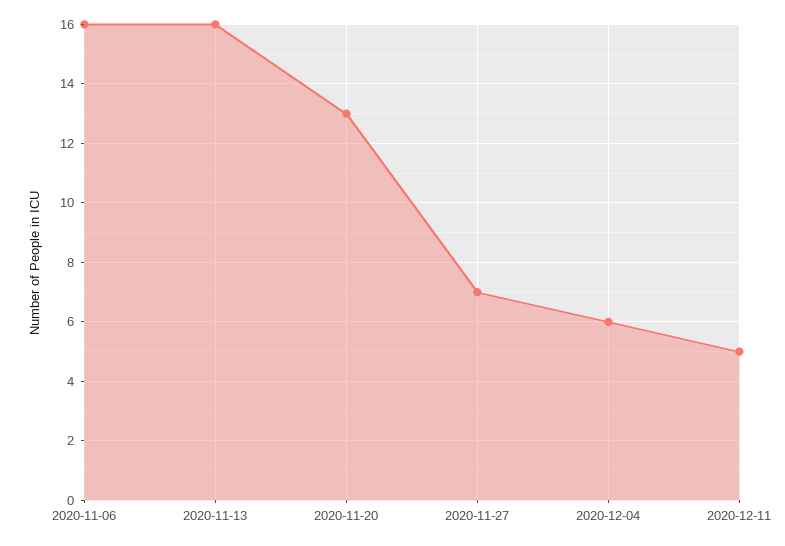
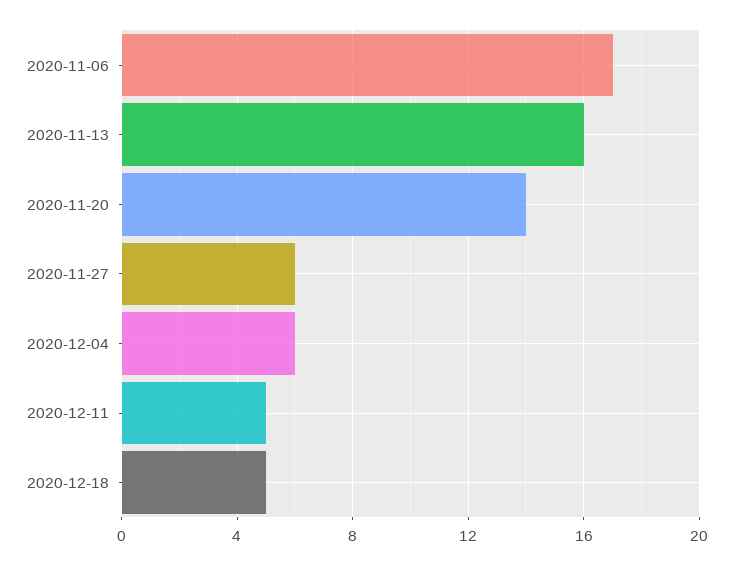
2020-11-06: 16 -> 17
2020-11-20: 13 -> 14
2020-11-27: 7 -> 6
2020-12-18: none -> 5

